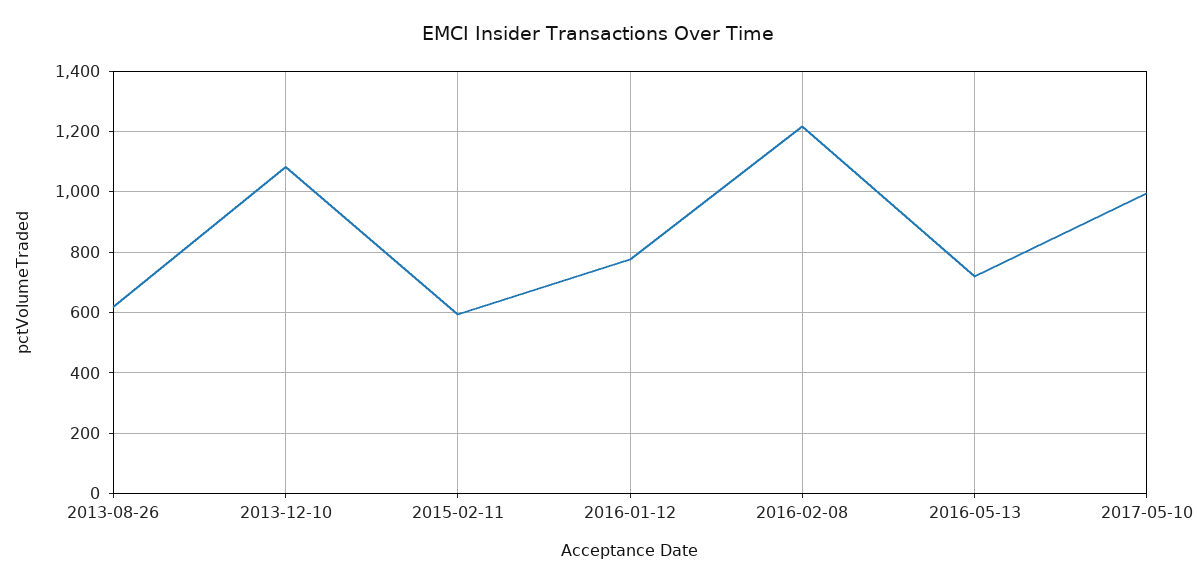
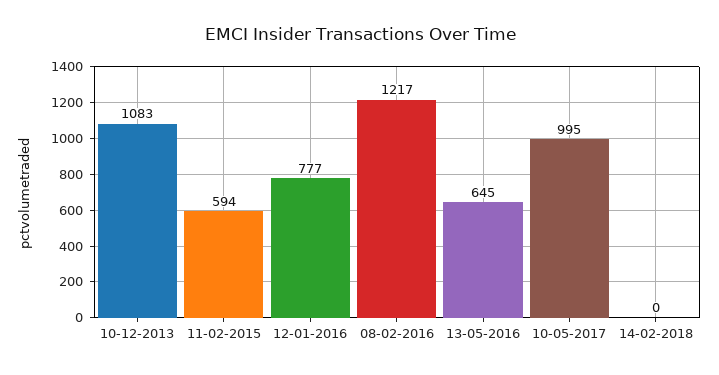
2013-08-26: 620 -> none
2016-05-13: 720 -> 645
14-02-2018: none -> 0

